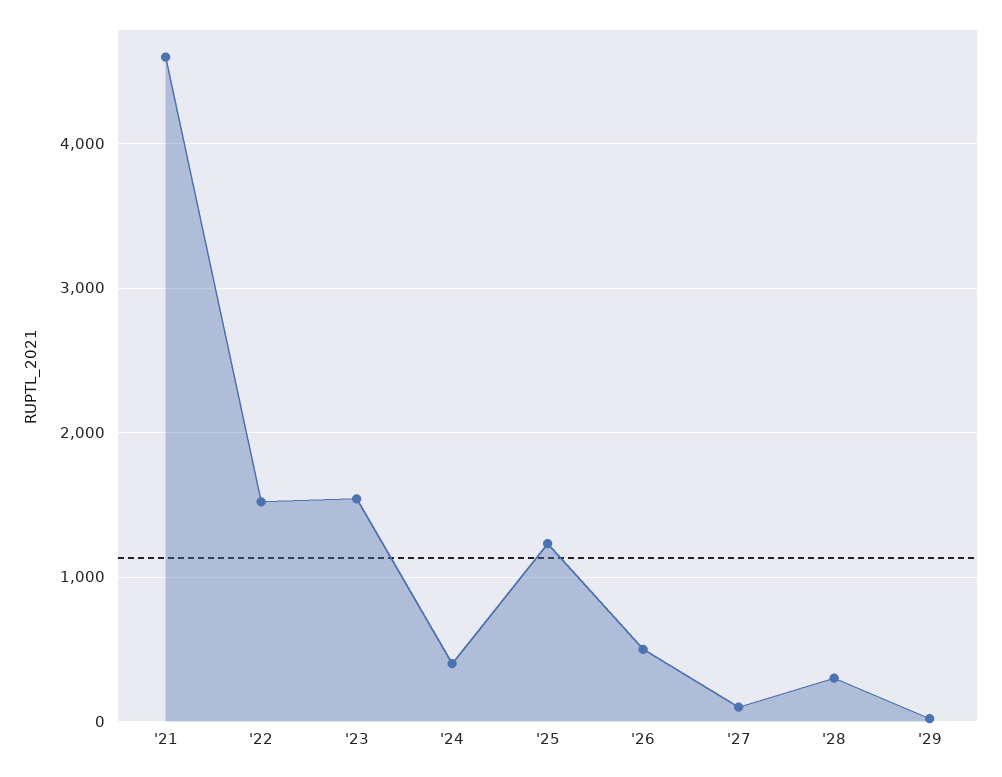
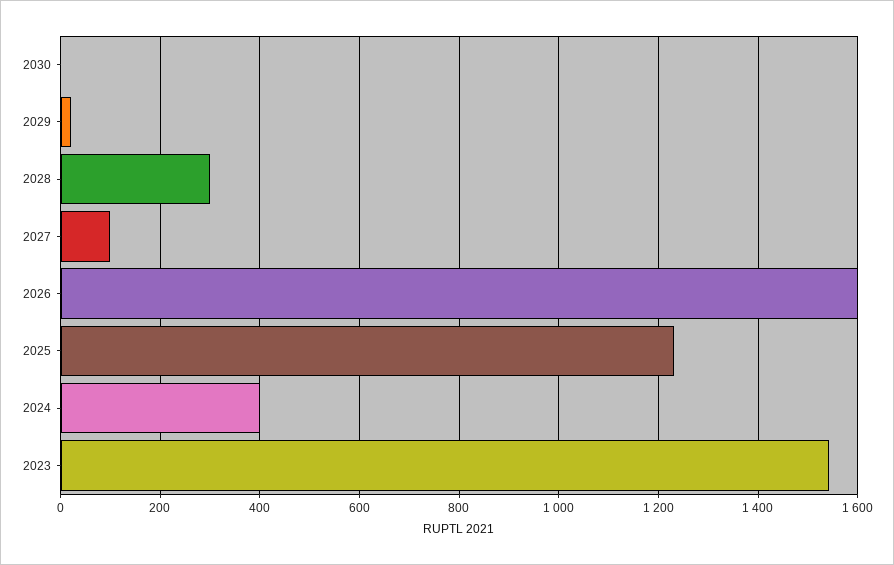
'21: 4600 -> none
'22: 1500 -> none
'26: 500 -> 1600
2030: none -> 0

